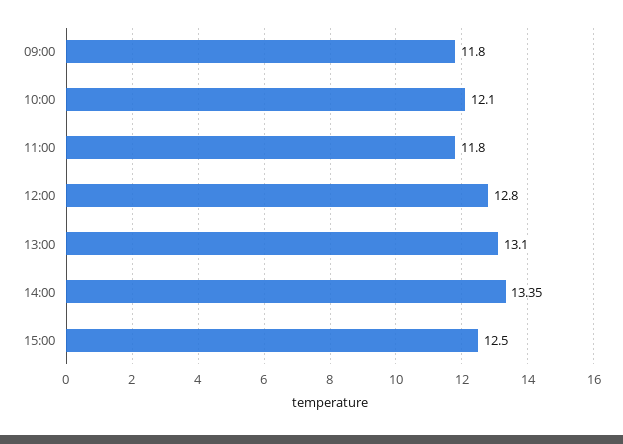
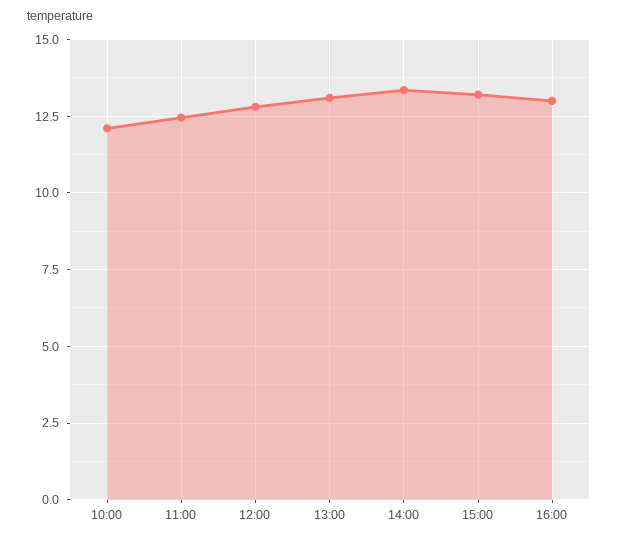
09:00: 11.8 -> none
11:00: 11.8 -> 12.5
15:00: 12.5 -> 13.25
16:00: none -> 13

